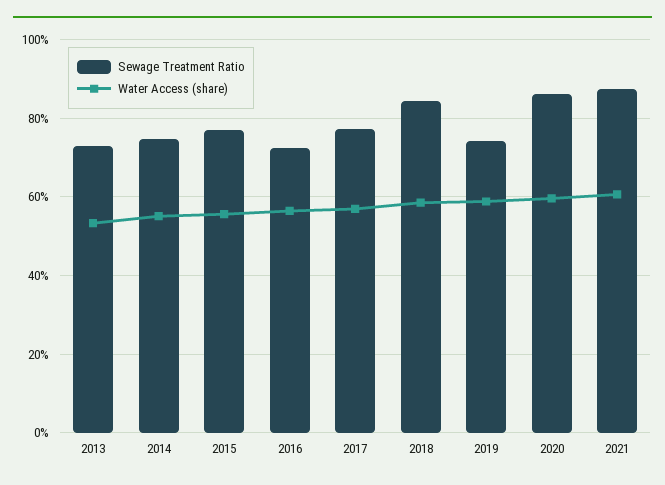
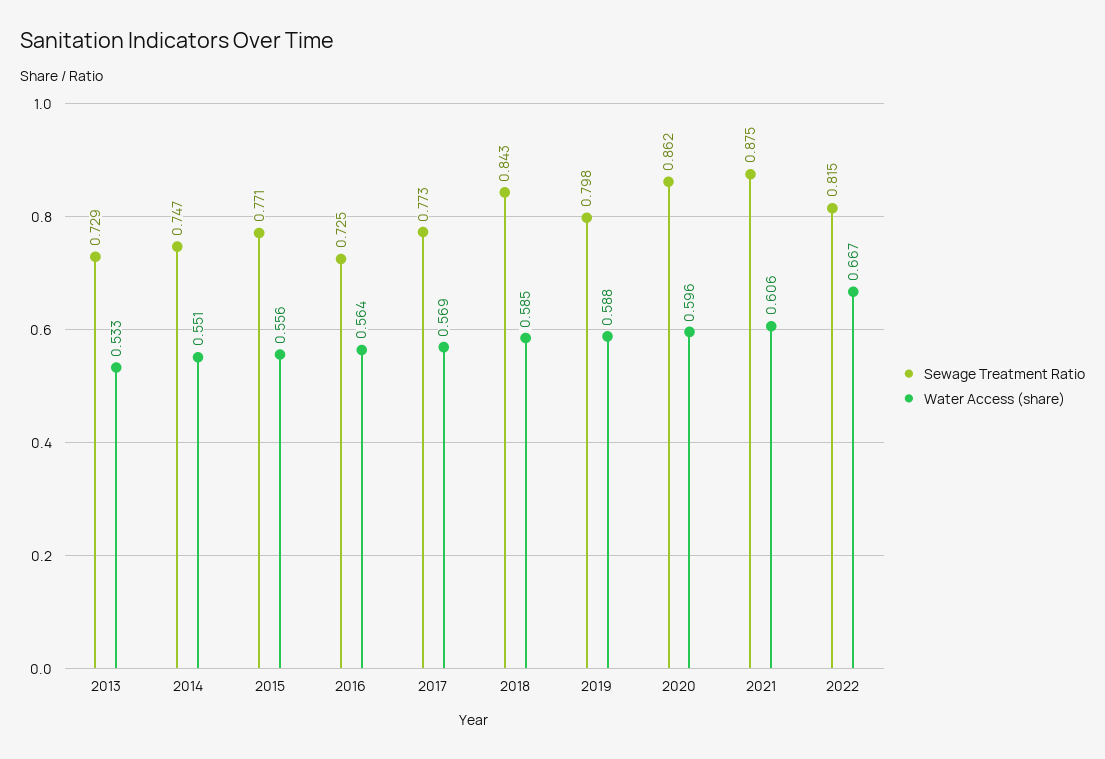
Sewage Treatment Ratio, 2019: 0.74 -> 0.798
Sewage Treatment Ratio, 2022: none -> 0.815
Water Access (share), 2022: none -> 0.667

